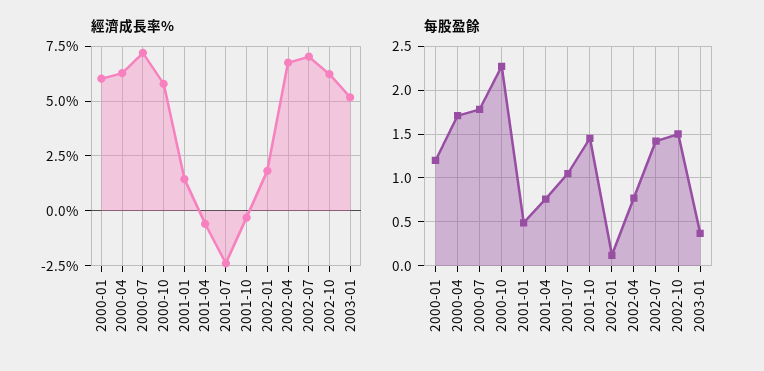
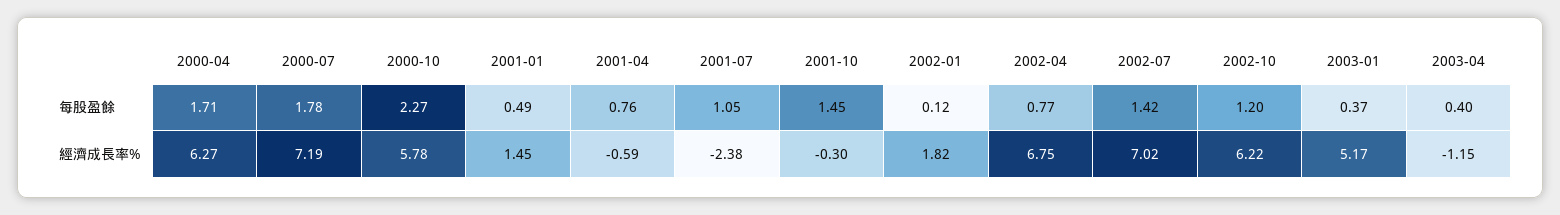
經濟成長率%, 2000-01: 6 -> none
每股盈餘, 2000-01: 1.2 -> none
每股盈餘, 2002-10: 1.5 -> 1.2
每股盈餘, 2003-04: none -> 0.4
經濟成長率%, 2003-04: none -> -1.15

